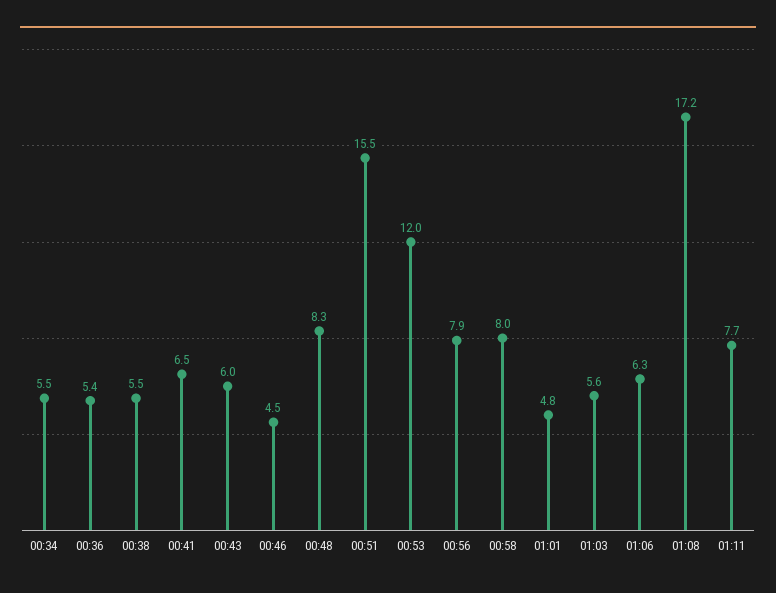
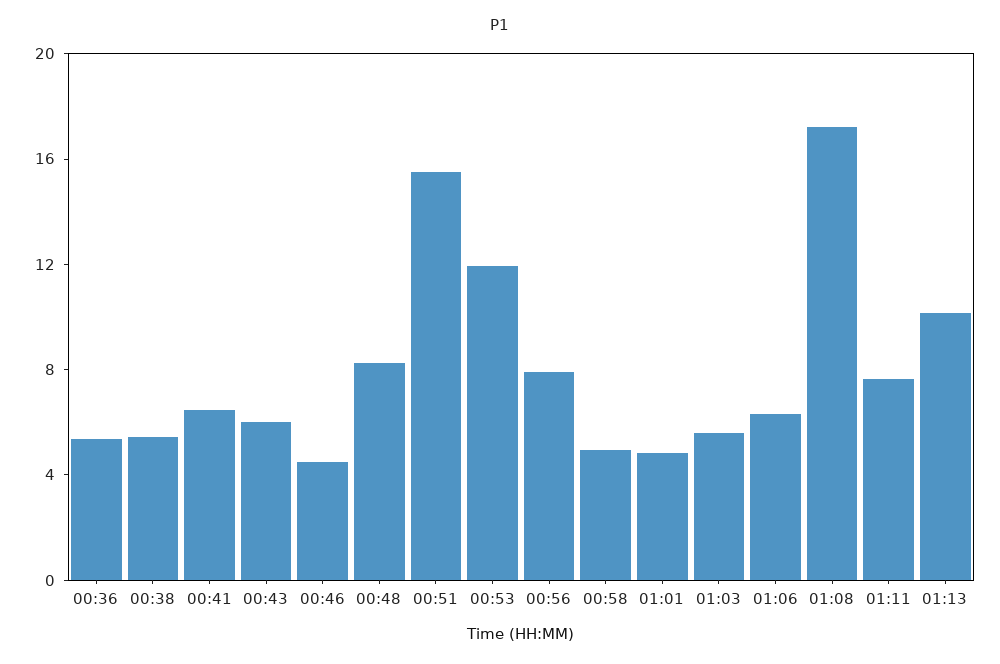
00:34: 5.5 -> none
00:58: 8 -> 5
01:13: none -> 10

